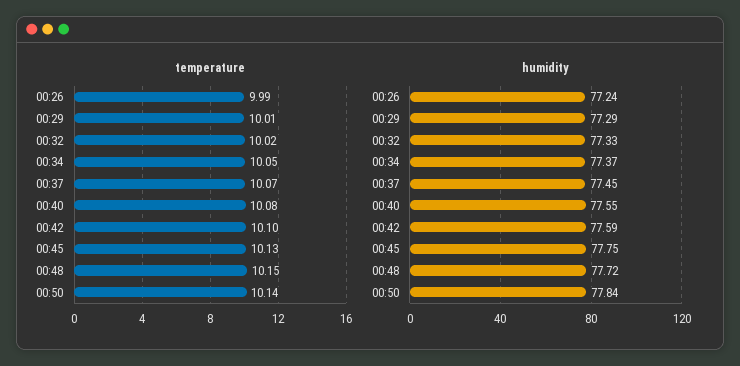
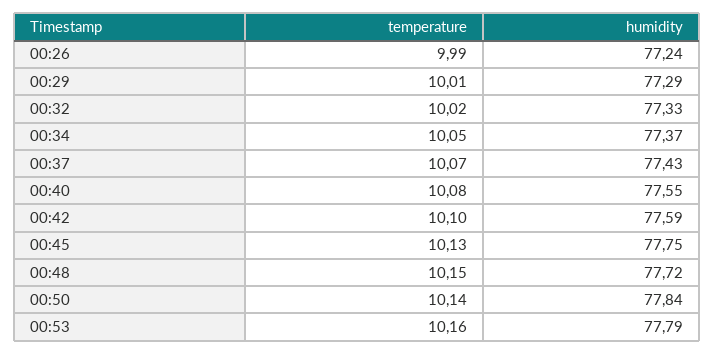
humidity, 00:37: 77.45 -> 77.43
temperature, 00:53: none -> 10.16
humidity, 00:53: none -> 77.79

